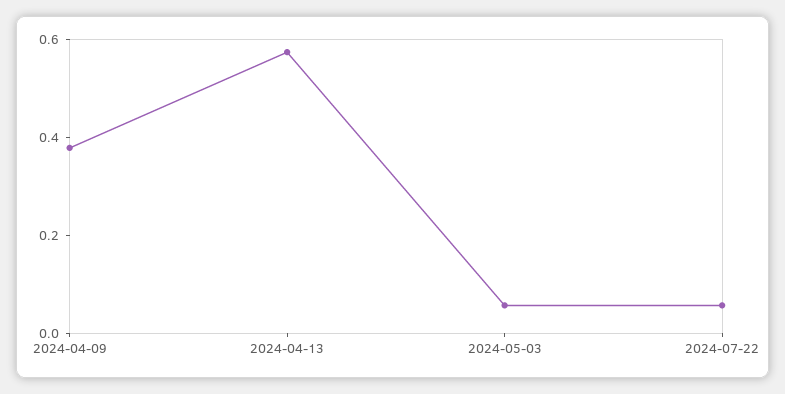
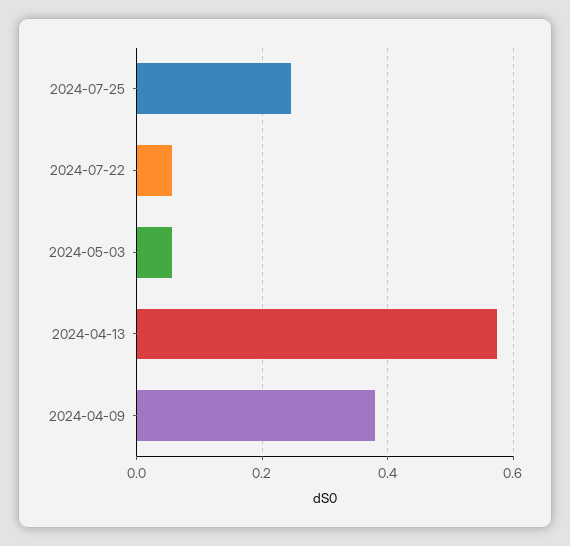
2024-07-25: none -> 0.24

